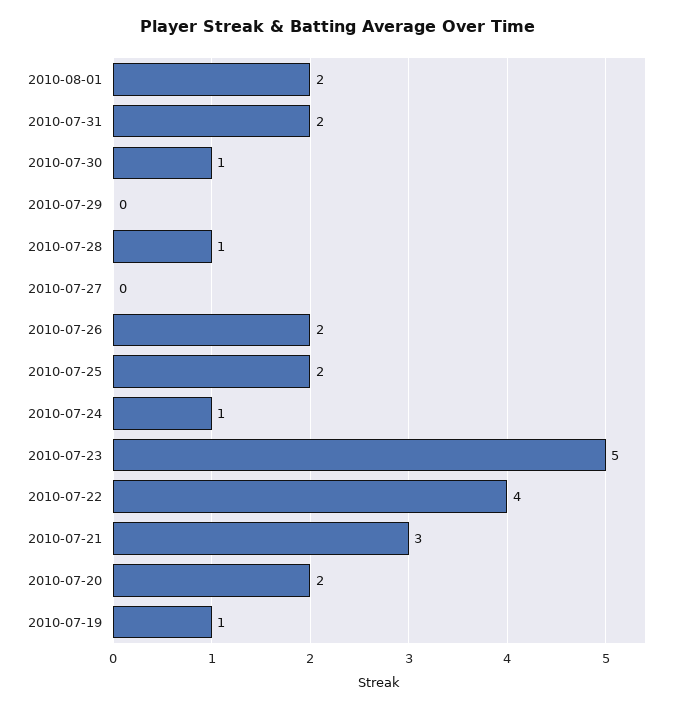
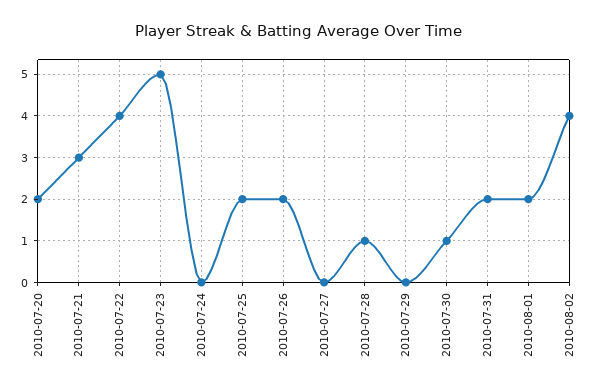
2010-07-24: 1 -> 0
2010-07-19: 1 -> none
2010-08-02: none -> 4

